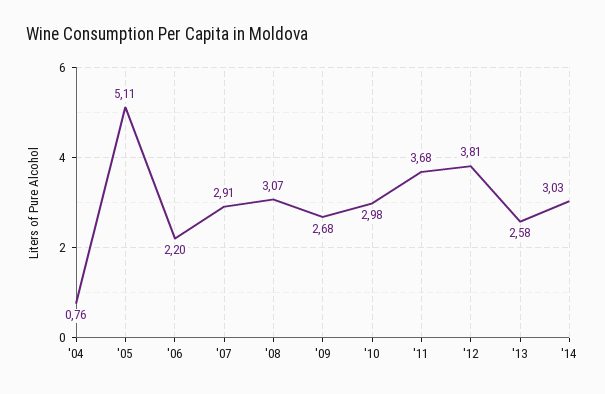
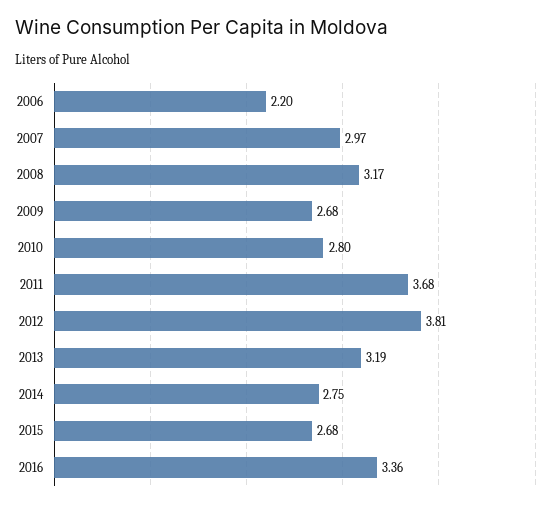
'04: 0.76 -> none
'05: 5.11 -> none
'07: 2.91 -> 2.97
'08: 3.07 -> 3.17
'10: 2.98 -> 2.8
'13: 2.58 -> 3.19
'14: 3.03 -> 2.75
2015: none -> 2.68
2016: none -> 3.36

